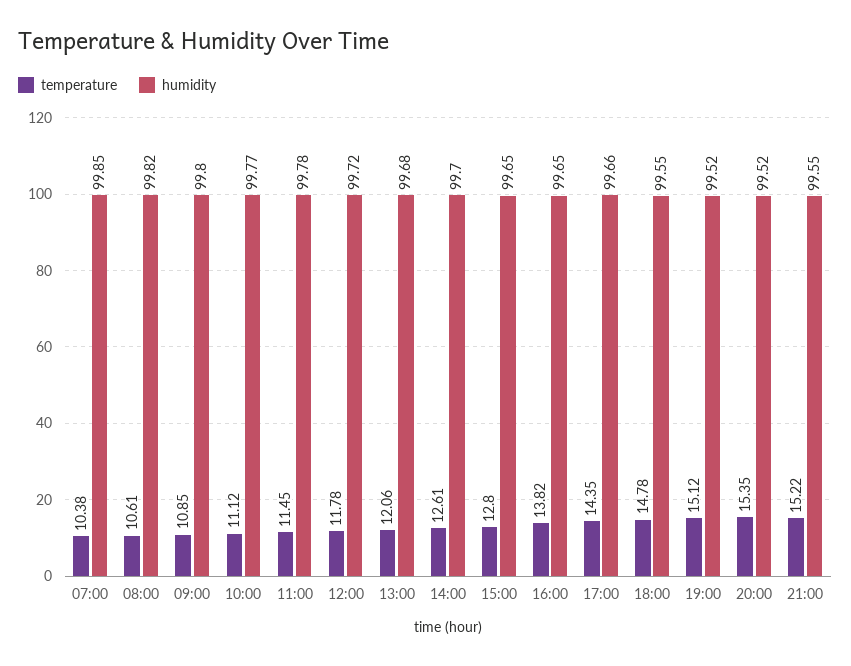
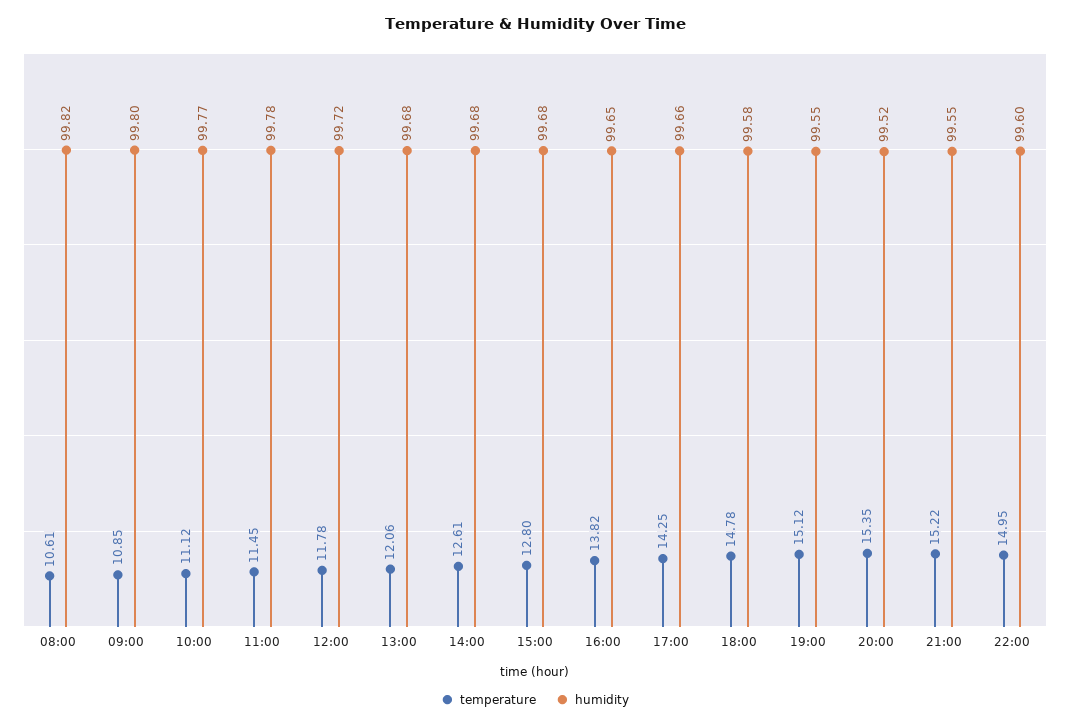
temperature, 07:00: 10.38 -> none
humidity, 07:00: 99.85 -> none
humidity, 14:00: 99.7 -> 99.68
humidity, 15:00: 99.65 -> 99.68
temperature, 17:00: 14.35 -> 14.25
humidity, 18:00: 99.55 -> 99.58
humidity, 19:00: 99.52 -> 99.55
temperature, 22:00: none -> 14.95
humidity, 22:00: none -> 99.6

